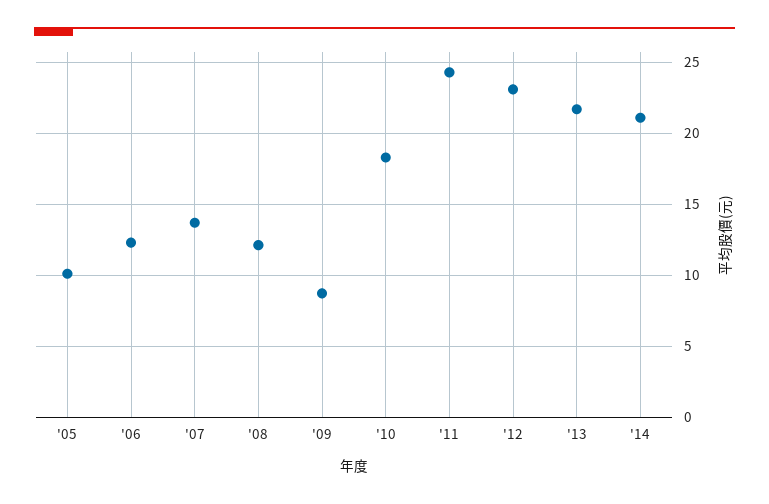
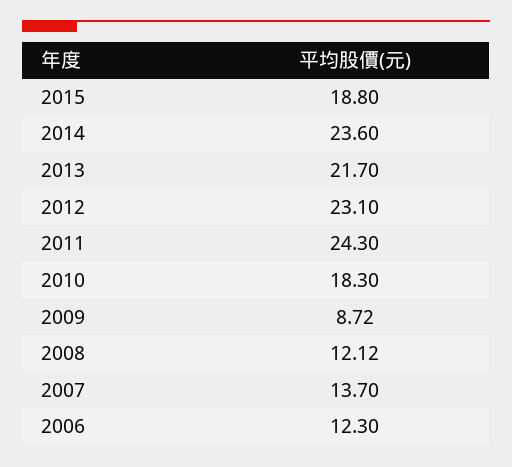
'05: 10 -> none
'14: 21 -> 23.6
2015: none -> 18.8

